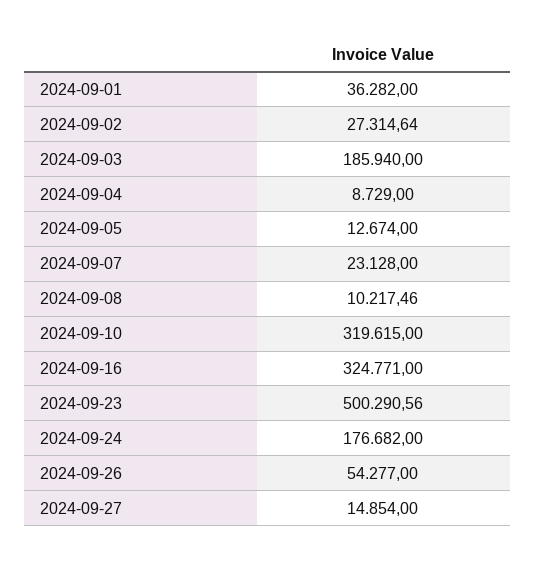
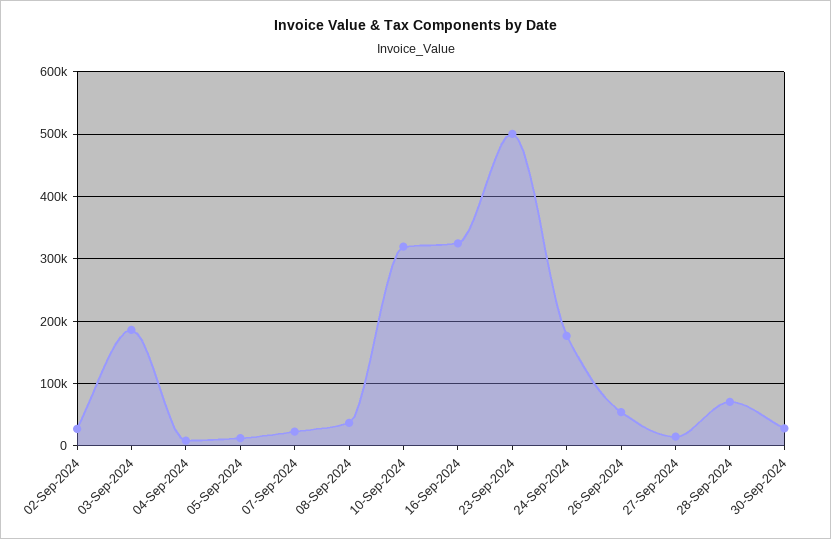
2024-09-01: 36282 -> none
2024-09-08: 10217.46 -> 40000
28-Sep-2024: none -> 70000
30-Sep-2024: none -> 30000

